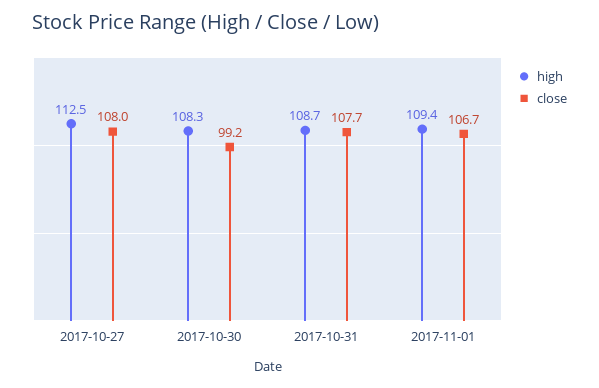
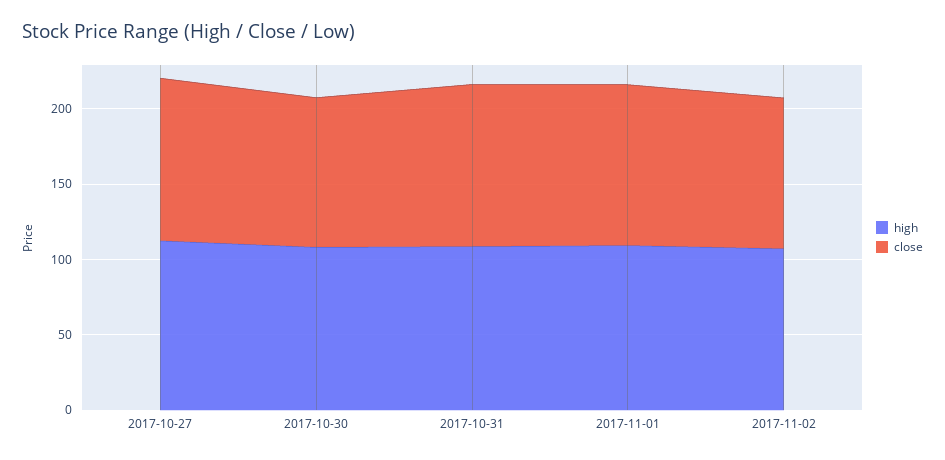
high, 2017-11-02: none -> 110
close, 2017-11-02: none -> 100

